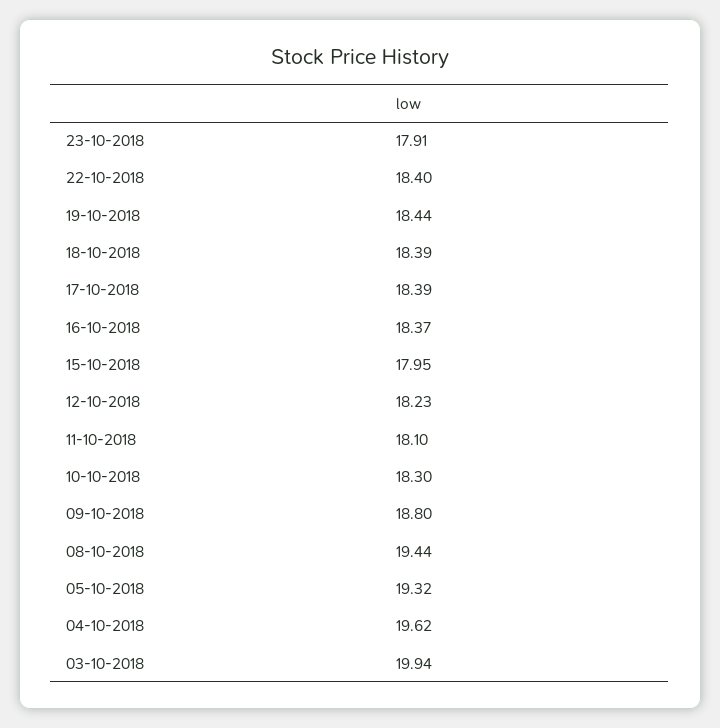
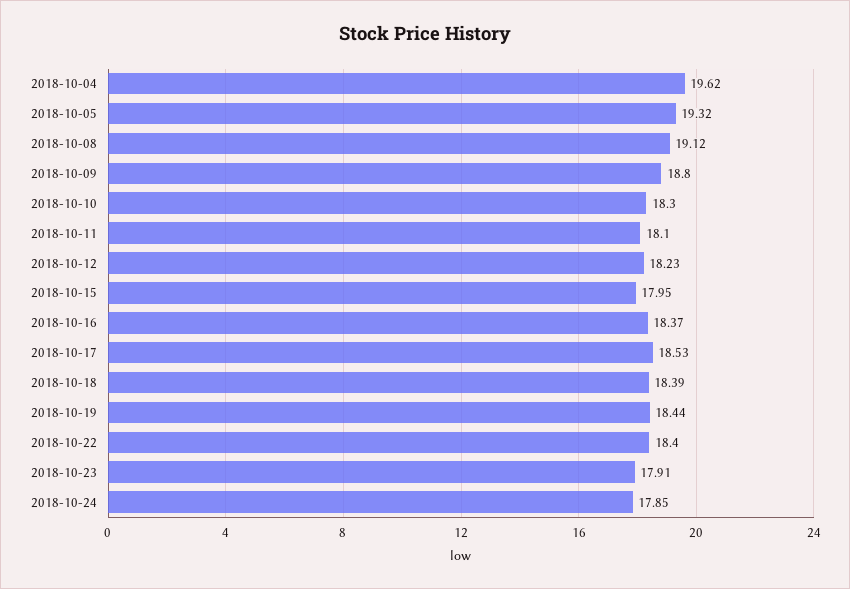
17-10-2018: 18.39 -> 18.53
08-10-2018: 19.44 -> 19.12
03-10-2018: 19.94 -> none
2018-10-24: none -> 17.85

